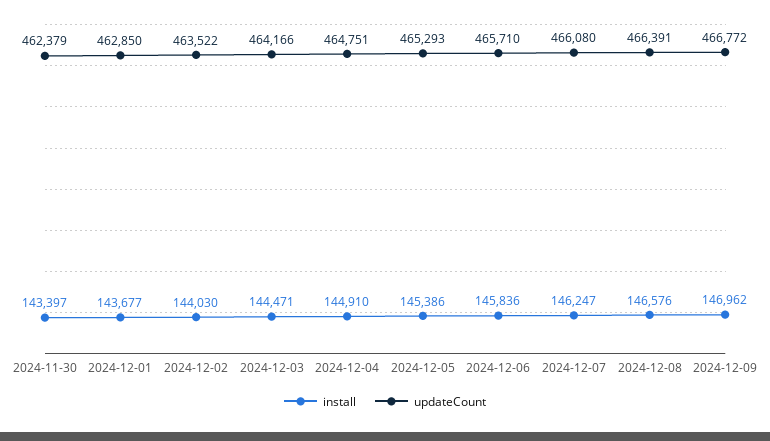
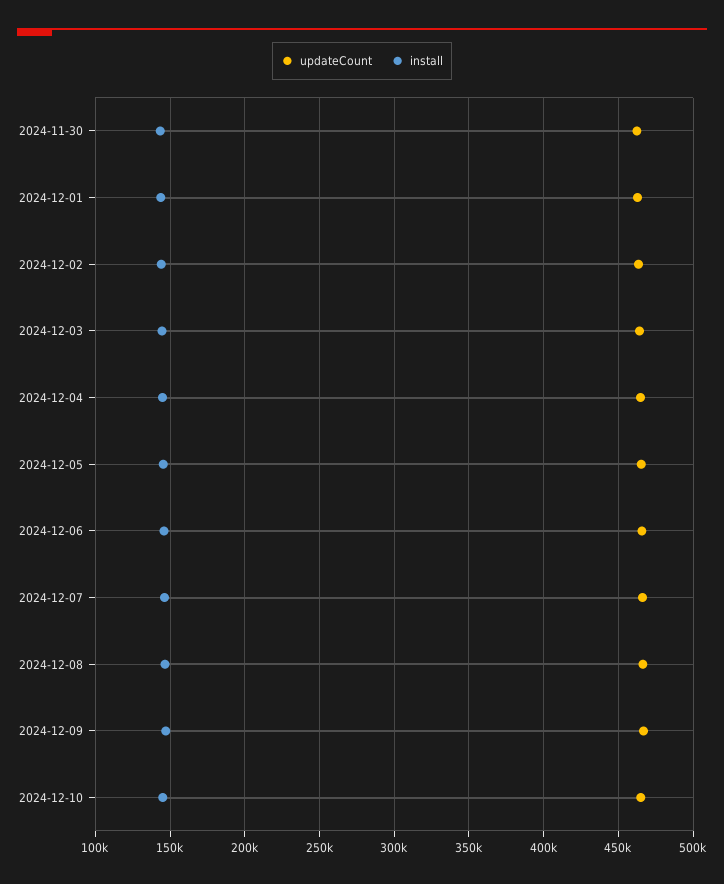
updateCount, 2024-12-10: none -> 465000
install, 2024-12-10: none -> 145000

